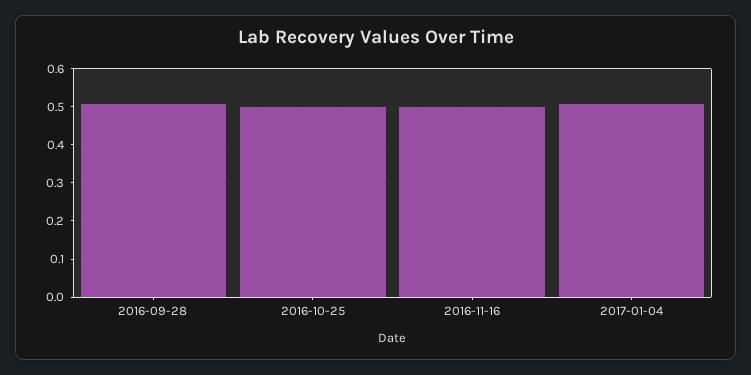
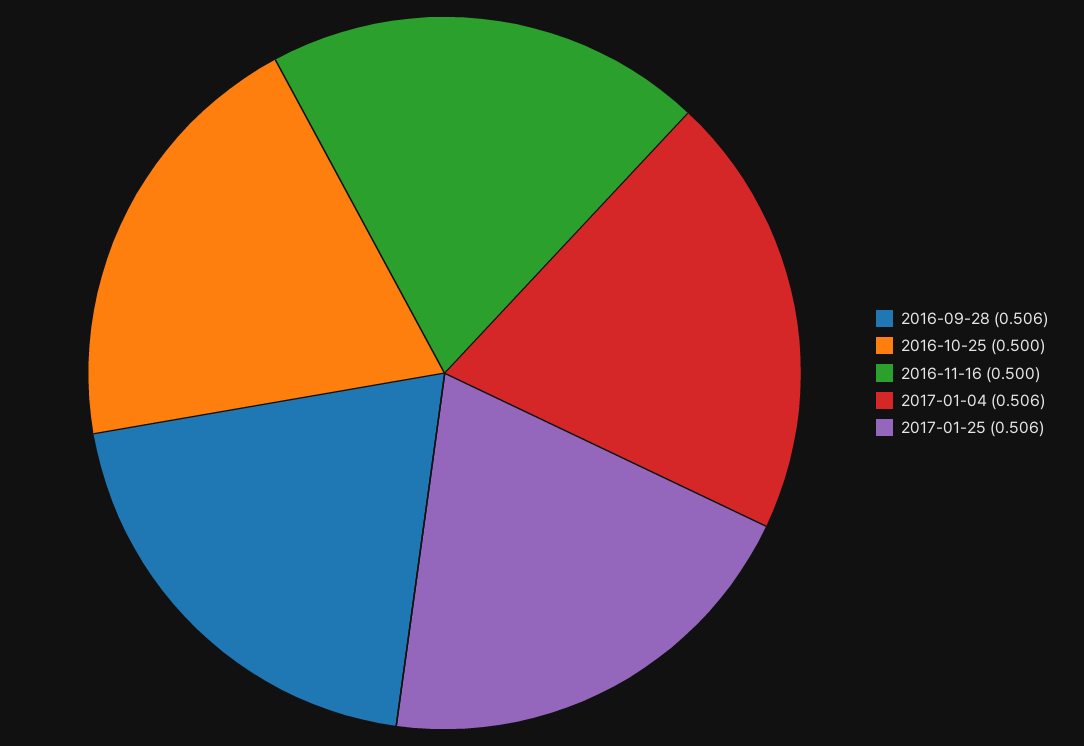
2017-01-25: none -> 0.506

